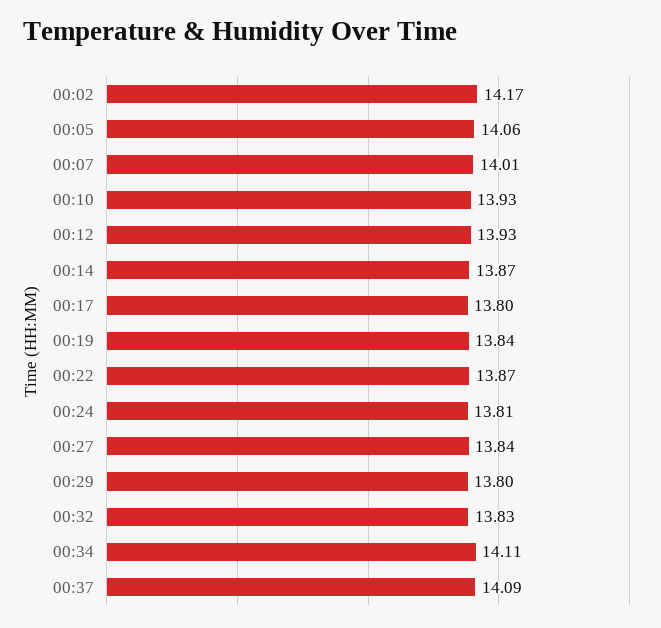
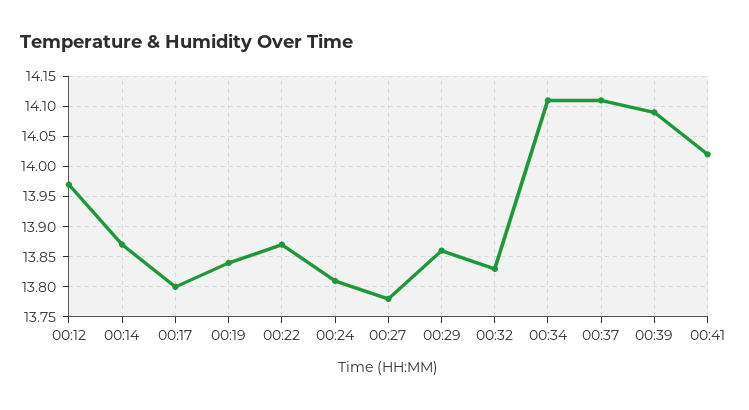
00:02: 14.17 -> none
00:05: 14.06 -> none
00:07: 14.01 -> none
00:10: 13.93 -> none
00:12: 13.93 -> 13.97
00:27: 13.84 -> 13.78
00:29: 13.8 -> 13.86
00:37: 14.09 -> 14.11
00:39: none -> 14.09
00:41: none -> 14.02

